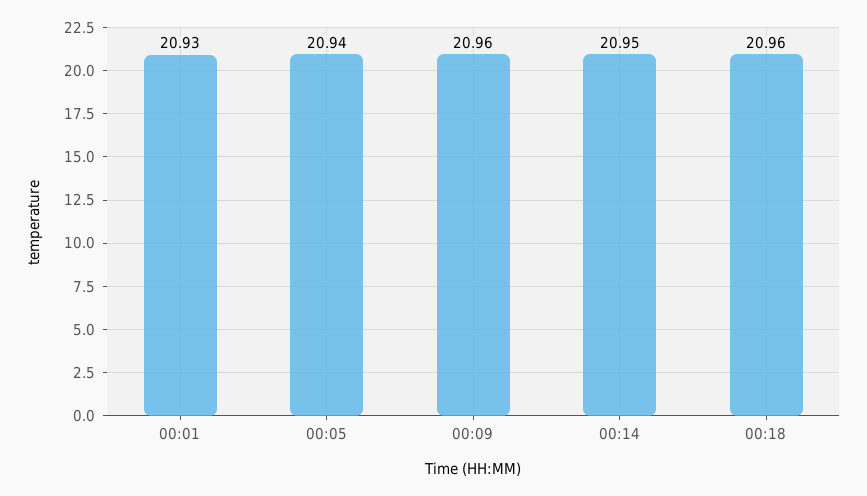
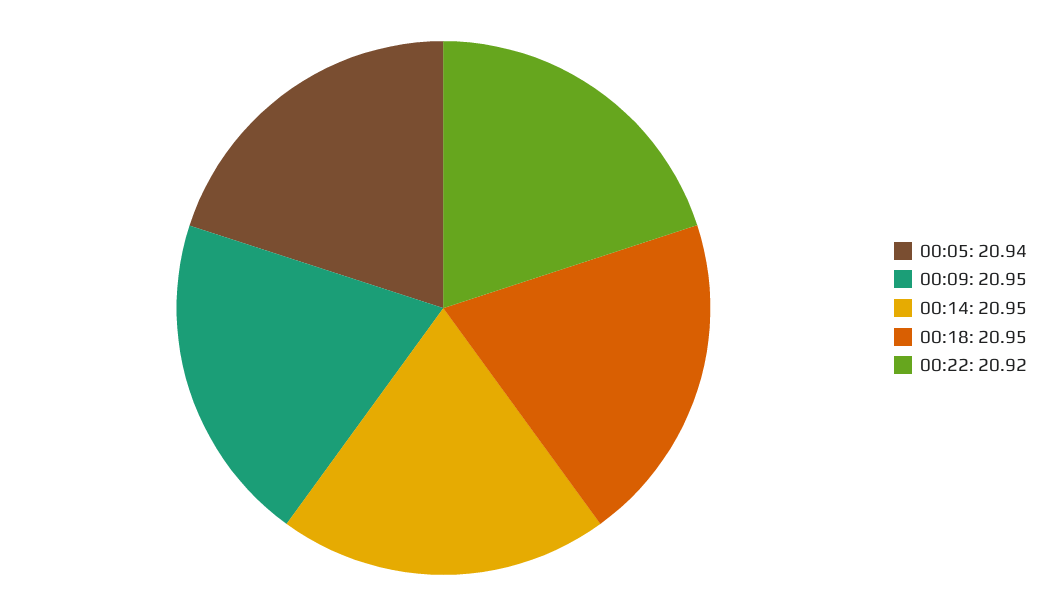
00:01: 20.93 -> none
00:09: 20.96 -> 20.95
00:18: 20.96 -> 20.95
00:22: none -> 20.92

